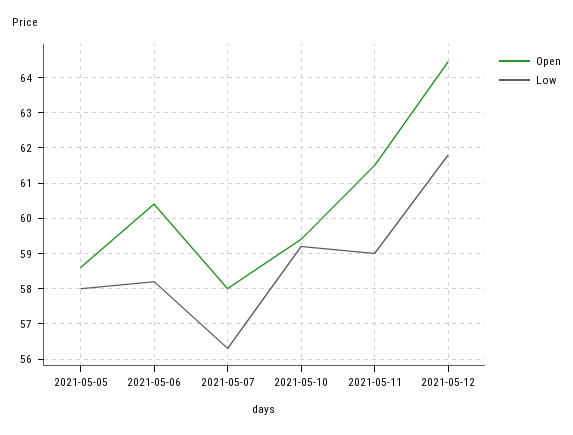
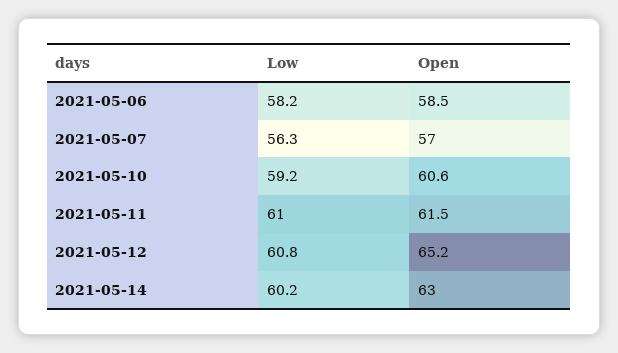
Open, 2021-05-05: 58.6 -> none
Low, 2021-05-05: 58 -> none
Open, 2021-05-06: 60.4 -> 58.5
Open, 2021-05-07: 58 -> 57
Open, 2021-05-10: 59.4 -> 60.6
Low, 2021-05-11: 59 -> 61
Open, 2021-05-12: 64.4 -> 65.2
Low, 2021-05-12: 61.8 -> 60.8
Low, 2021-05-14: none -> 60.2
Open, 2021-05-14: none -> 63

